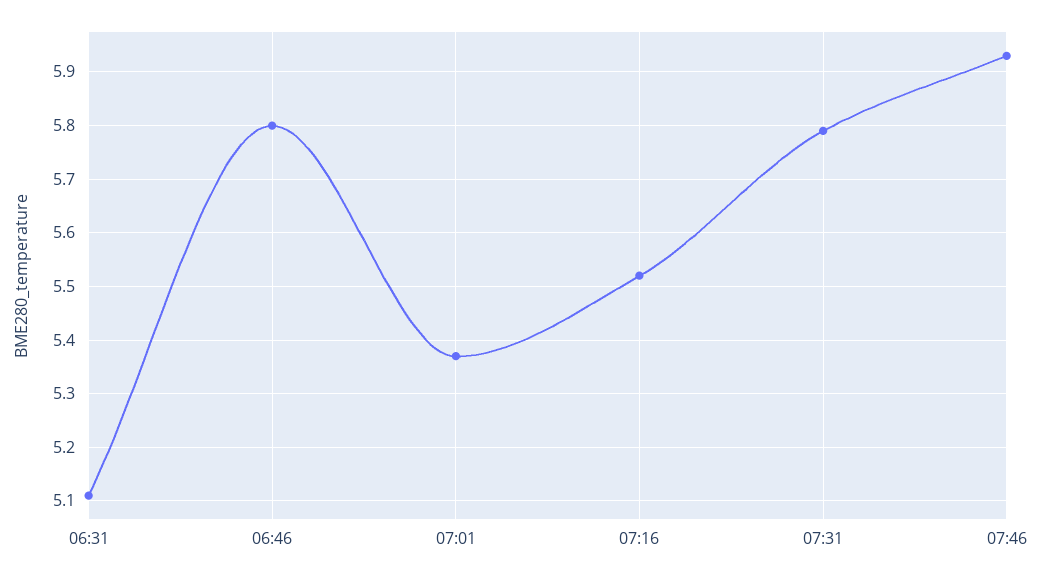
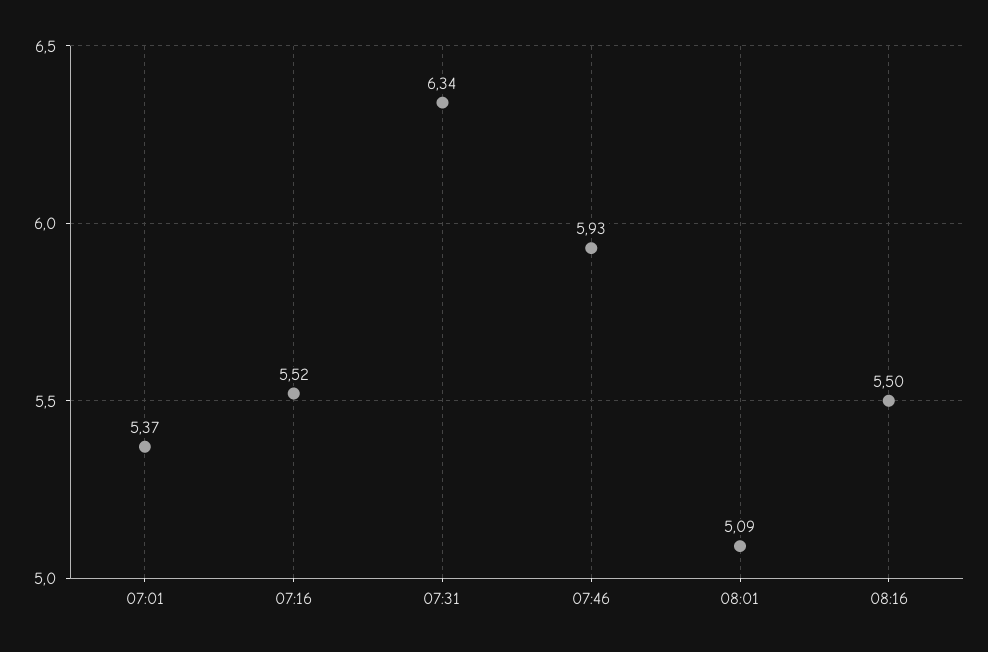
06:31: 5.1 -> none
06:46: 5.8 -> none
07:31: 5.8 -> 6.34
08:01: none -> 5.09
08:16: none -> 5.5

